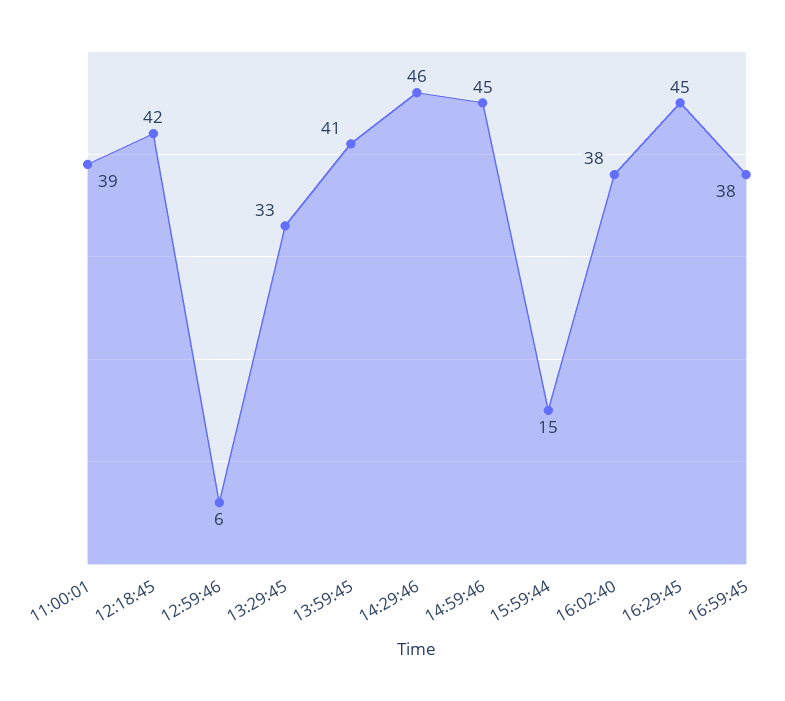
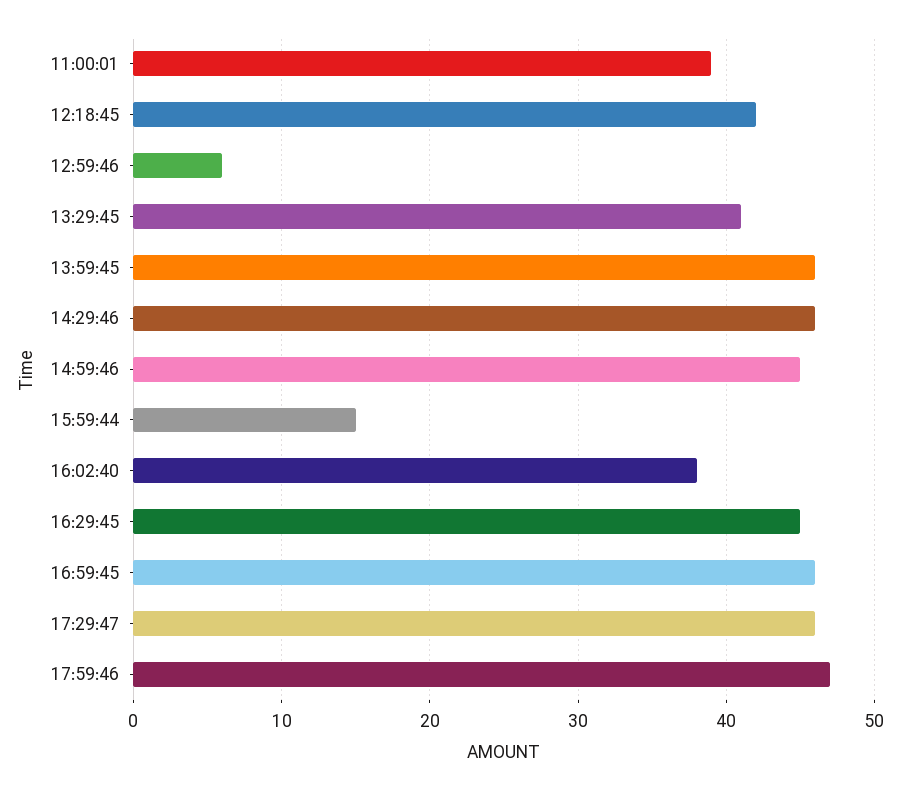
13:29:45: 33 -> 41
13:59:45: 41 -> 46
16:59:45: 38 -> 46
17:29:47: none -> 46
17:59:46: none -> 47

